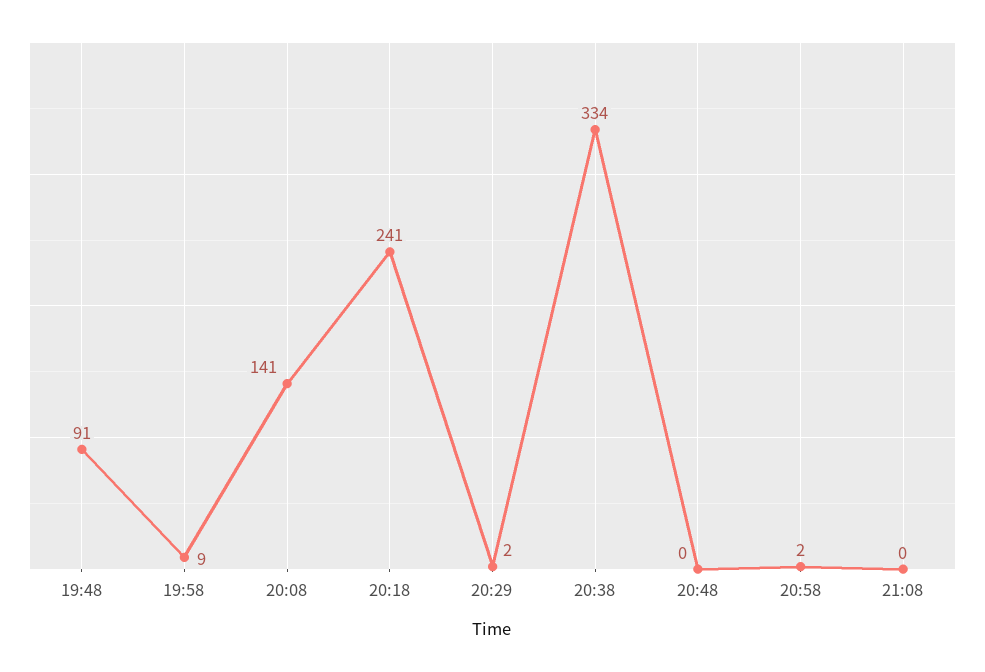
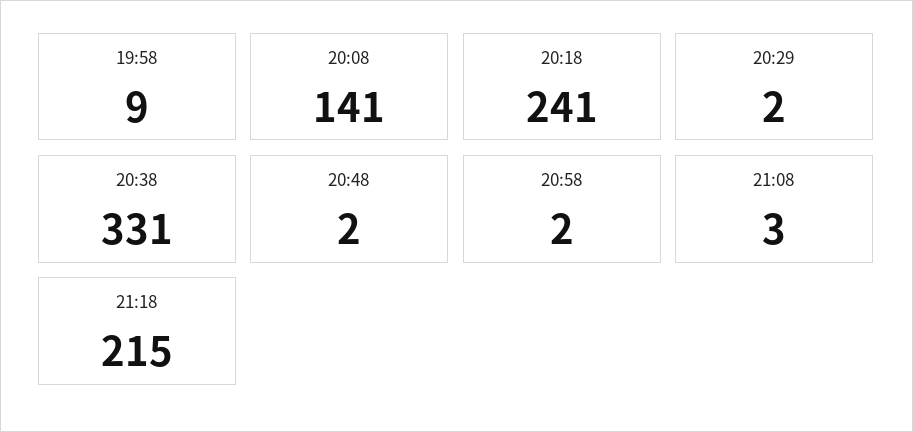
19:48: 91 -> none
20:38: 334 -> 331
20:48: 0 -> 2
21:08: 0 -> 3
21:18: none -> 215

